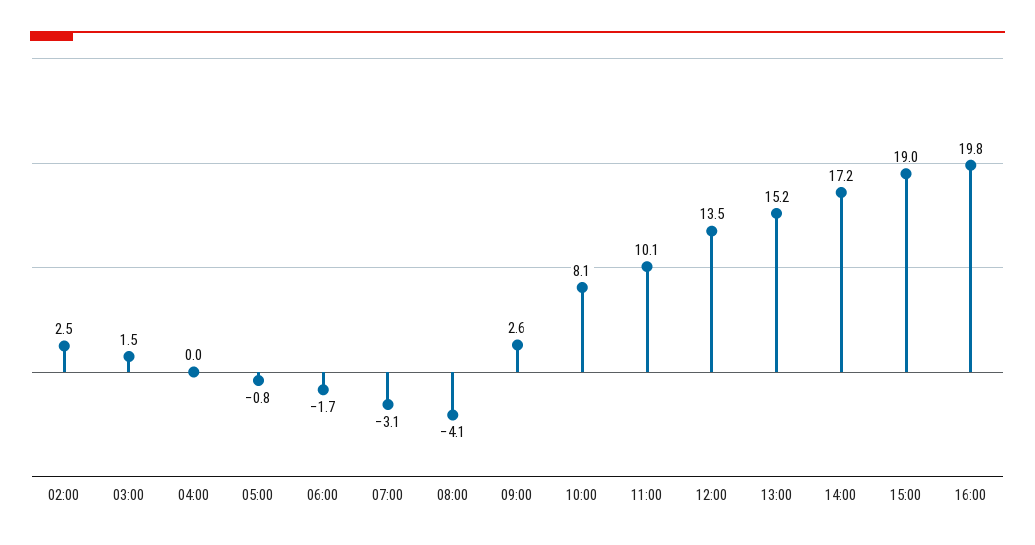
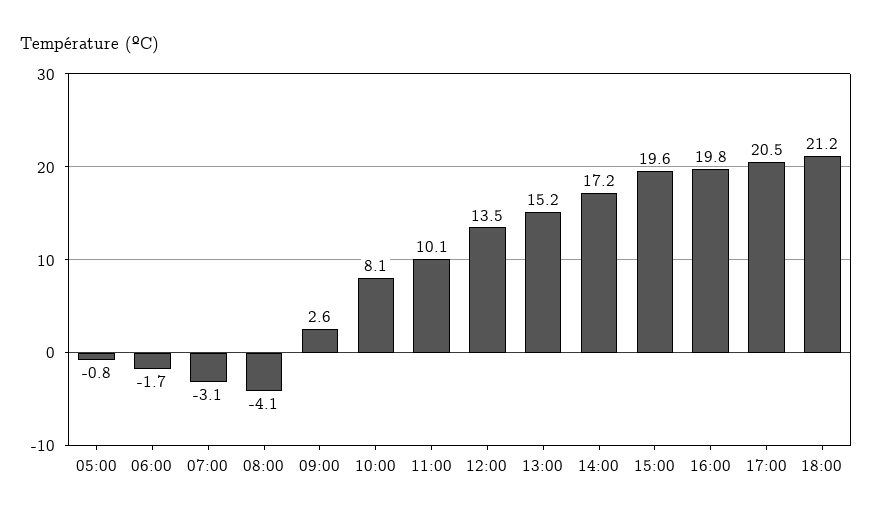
02:00: 2.5 -> none
03:00: 1.5 -> none
04:00: 0 -> none
15:00: 19 -> 19.6
17:00: none -> 20.5
18:00: none -> 21.2

